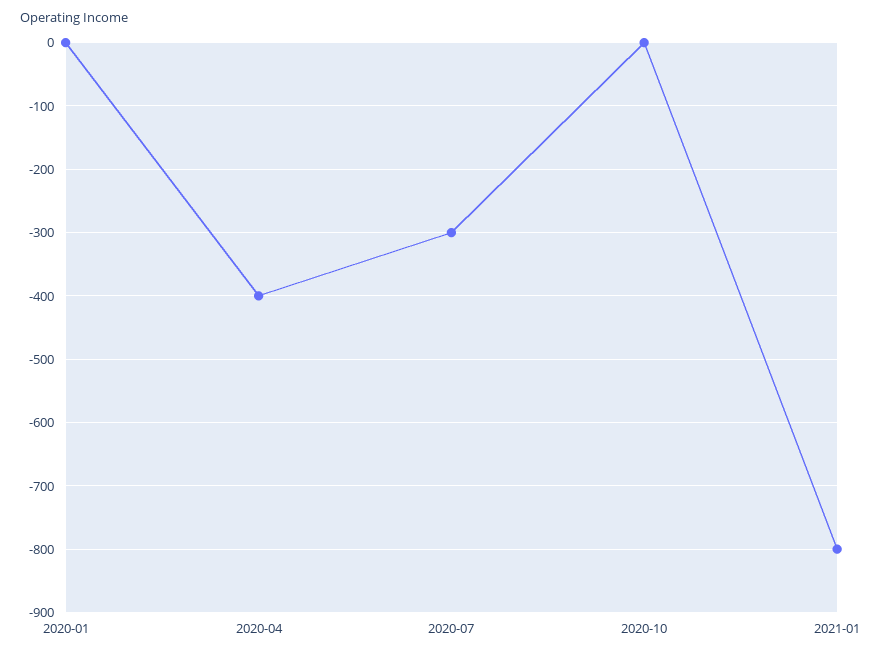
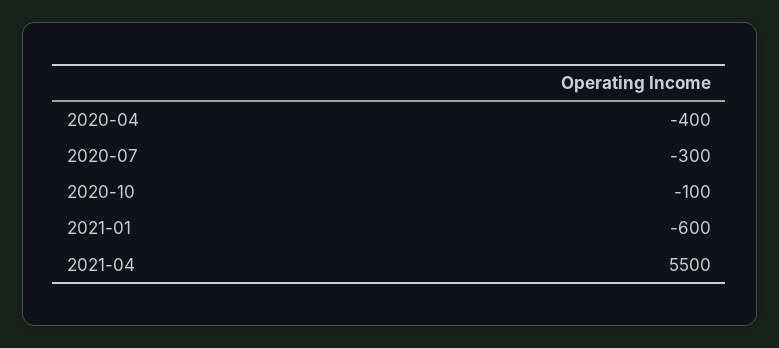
2020-01: 0 -> none
2020-10: 0 -> -100
2021-01: -800 -> -600
2021-04: none -> 5500

